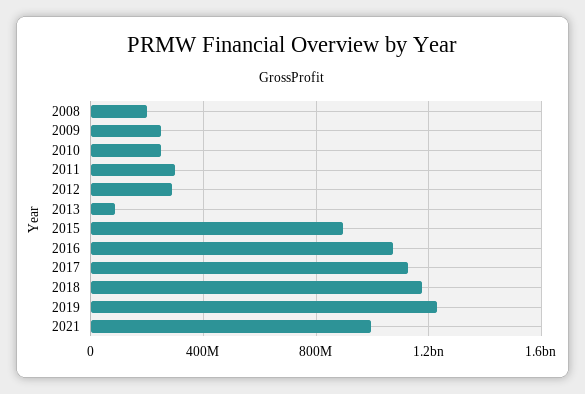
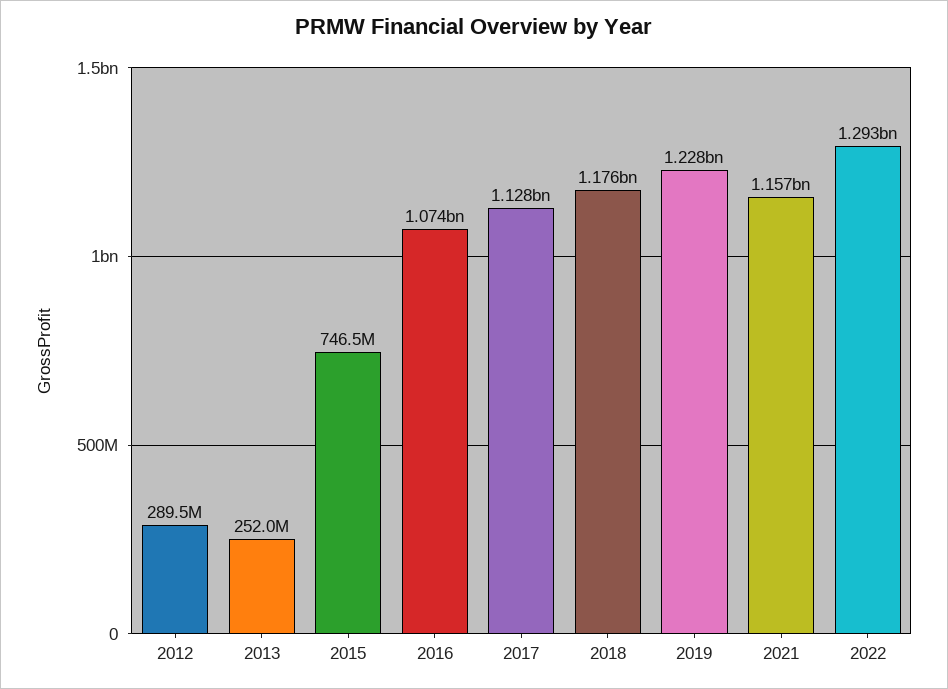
2008: 200000000 -> none
2009: 250000000 -> none
2010: 250000000 -> none
2011: 300000000 -> none
2013: 100000000 -> 252000000
2015: 900000000 -> 746500000
2021: 1000000000 -> 1157000000
2022: none -> 1293000000

